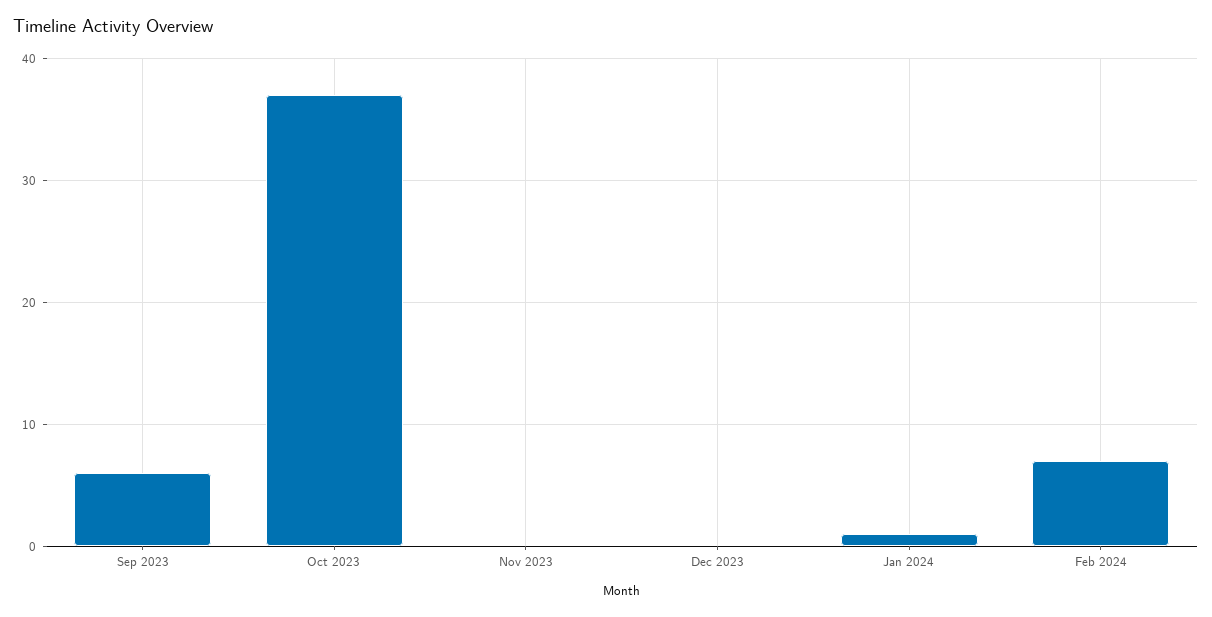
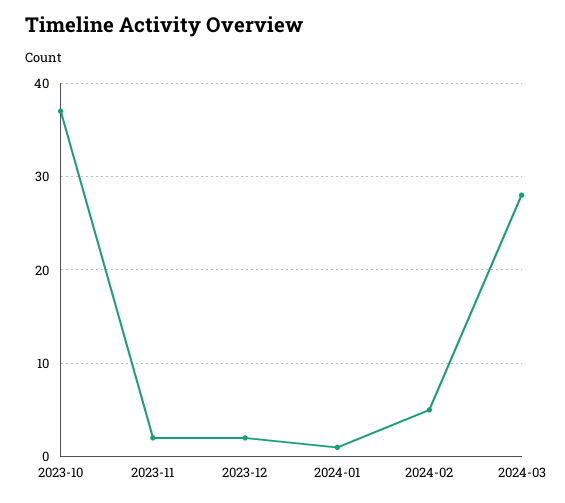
Sep 2023: 6 -> none
Nov 2023: 0 -> 2
Dec 2023: 0 -> 2
Feb 2024: 7 -> 5
2024-03: none -> 28

